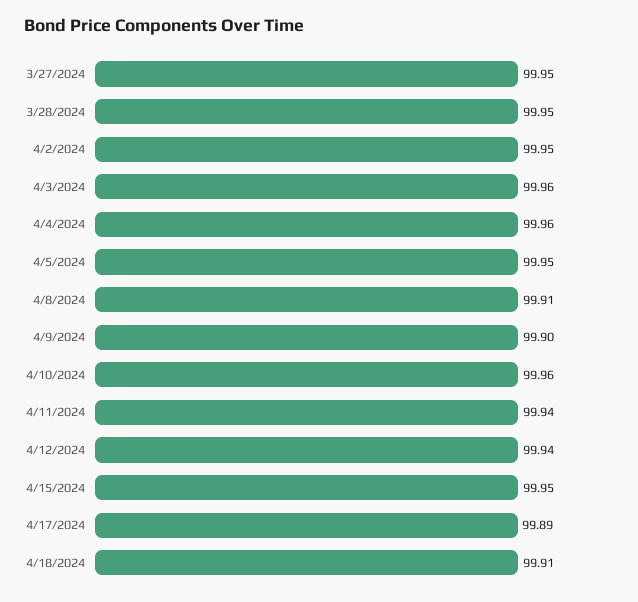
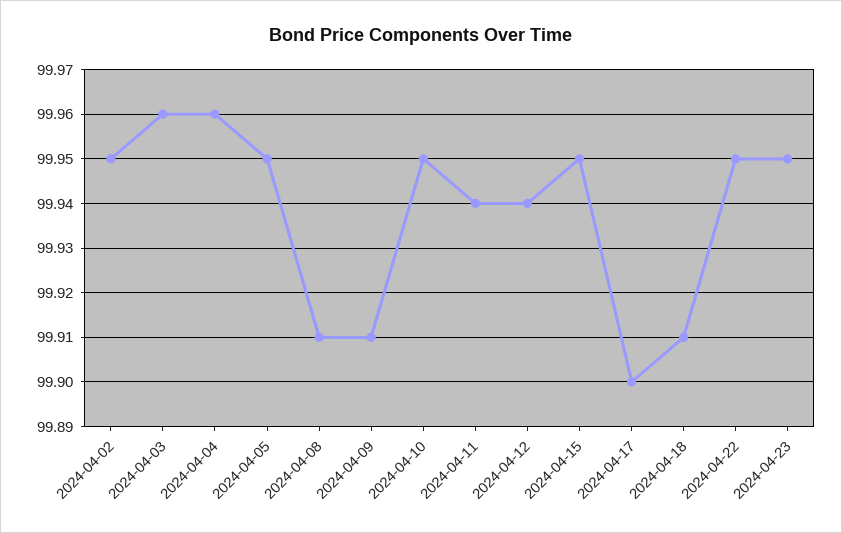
3/27/2024: 99.95 -> none
3/28/2024: 99.95 -> none
4/9/2024: 99.9 -> 99.91
4/10/2024: 99.96 -> 99.95
4/17/2024: 99.89 -> 99.9
2024-04-22: none -> 99.95
2024-04-23: none -> 99.95

